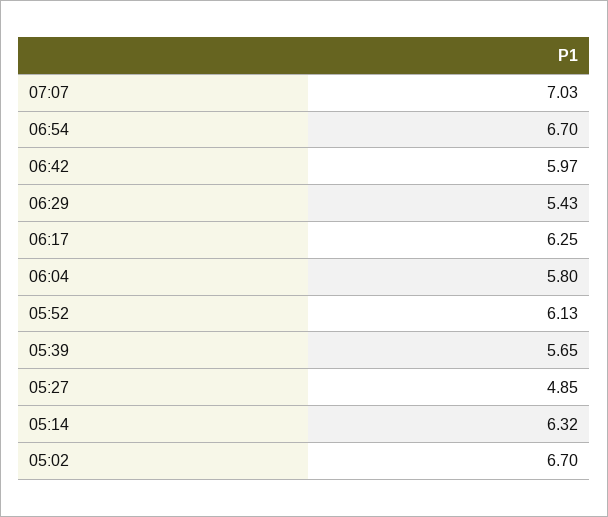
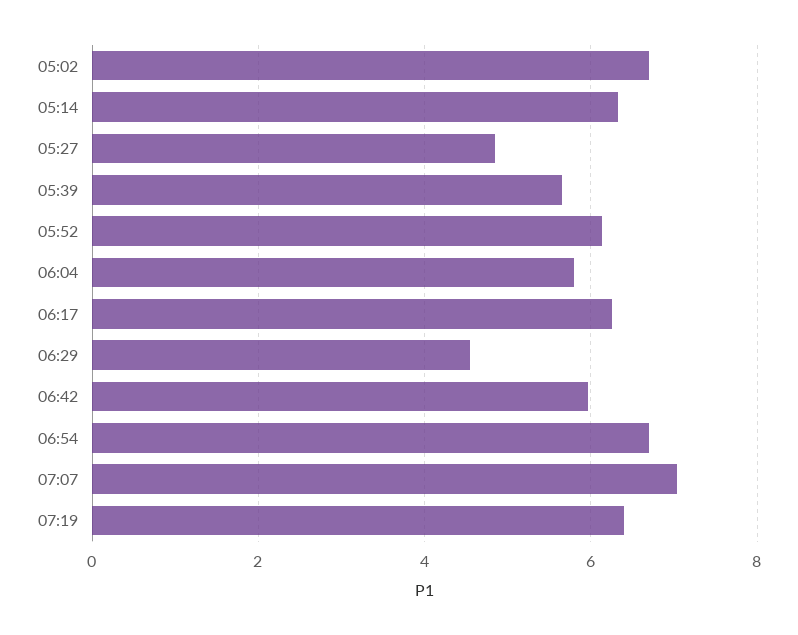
06:29: 5.43 -> 4.6
07:19: none -> 6.4

